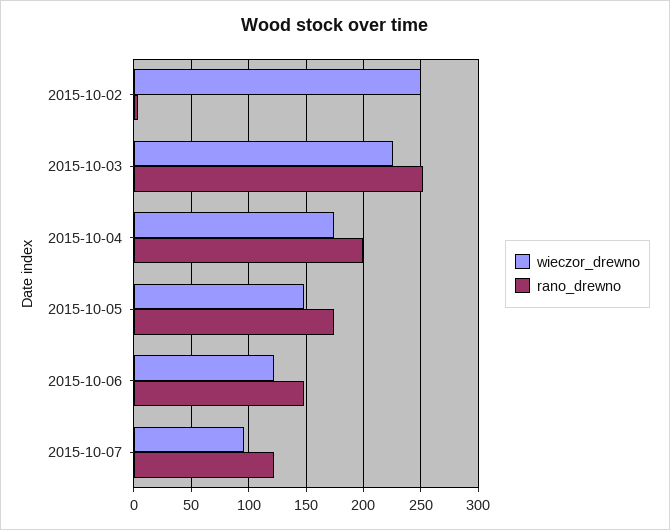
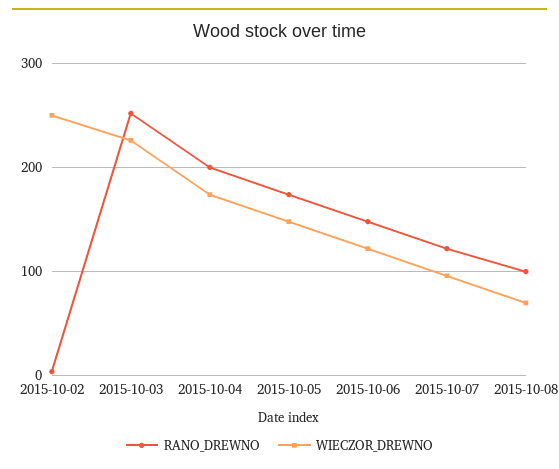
rano_drewno, 2015-10-08: none -> 100
wieczor_drewno, 2015-10-08: none -> 70

